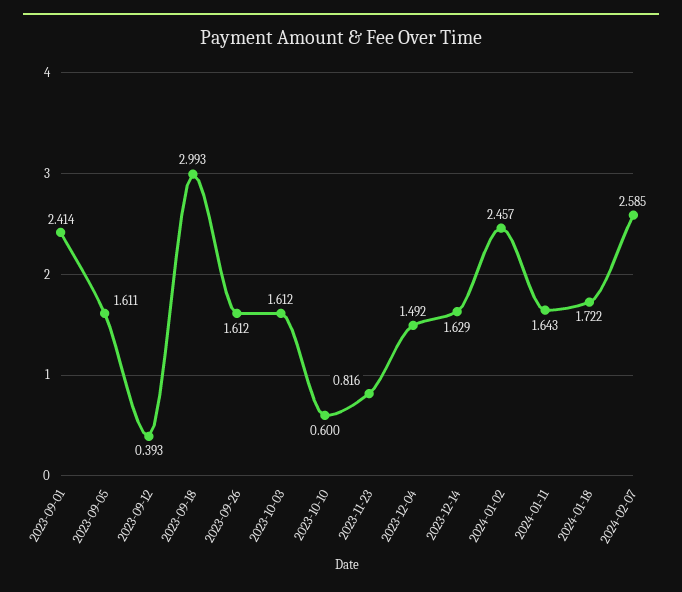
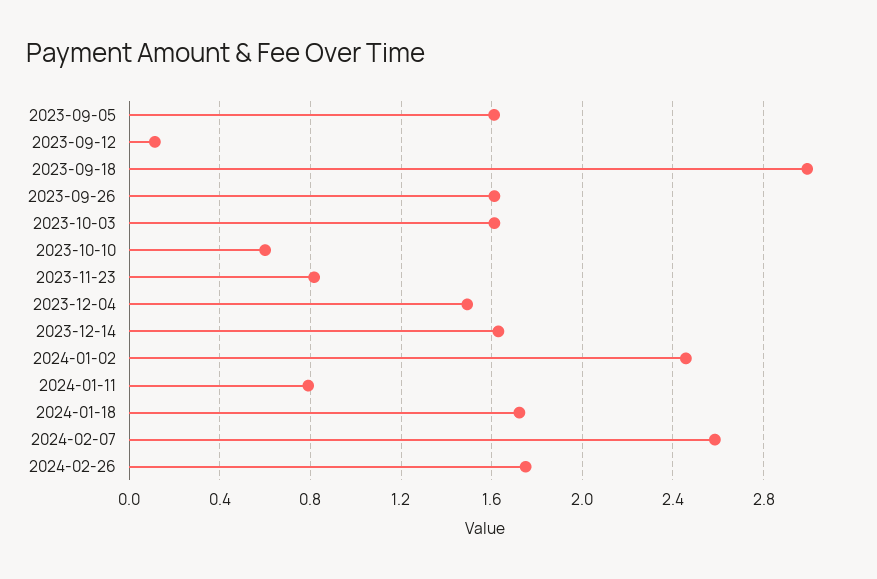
2023-09-01: 2.414 -> none
2023-09-12: 0.393 -> 0.1
2024-01-11: 1.643 -> 0.8
2024-02-26: none -> 1.75

